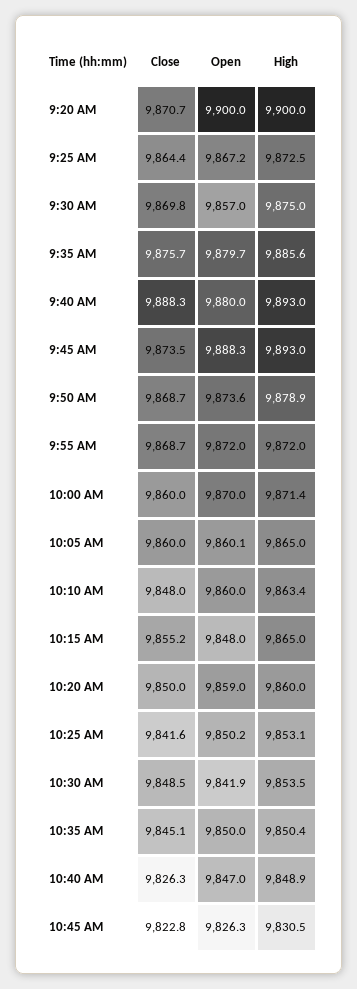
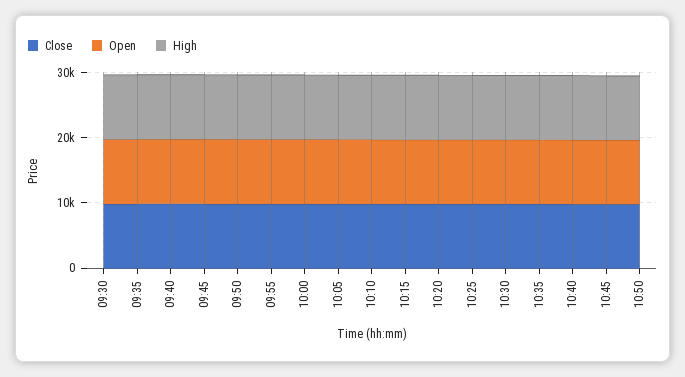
Close, 9:20 AM: 9870.7 -> none
Open, 9:20 AM: 9900 -> none
High, 9:20 AM: 9900 -> none
Close, 9:25 AM: 9864.4 -> none
Open, 9:25 AM: 9867.2 -> none
High, 9:25 AM: 9872.5 -> none
Close, 10:50: none -> 10000
Open, 10:50: none -> 10000
High, 10:50: none -> 10000

